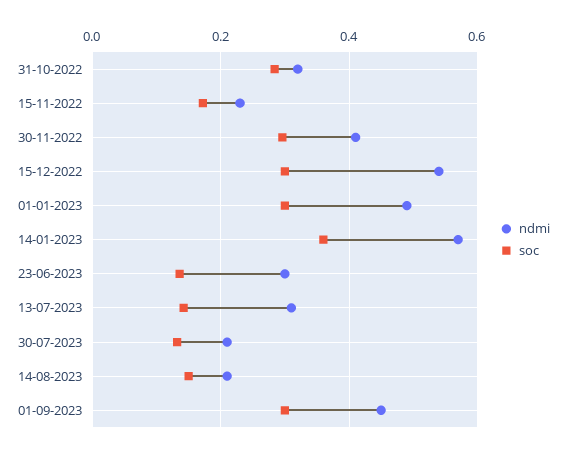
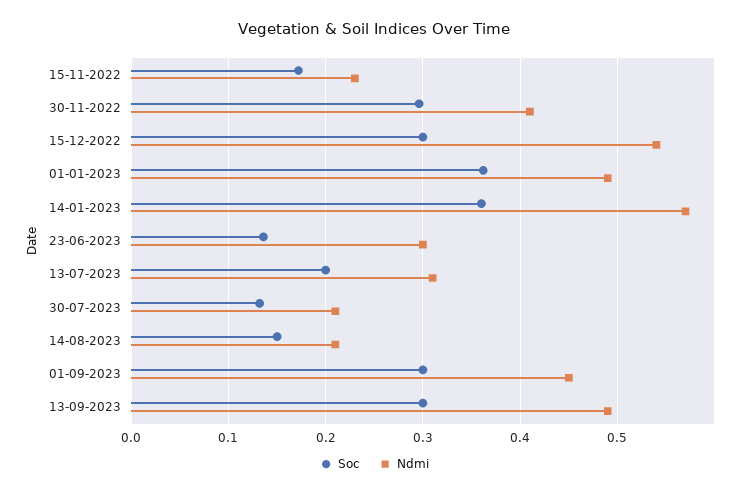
ndmi, 31-10-2022: 0.32 -> none
soc, 31-10-2022: 0.28 -> none
soc, 01-01-2023: 0.3 -> 0.36
soc, 13-07-2023: 0.14 -> 0.2
soc, 13-09-2023: none -> 0.3
ndmi, 13-09-2023: none -> 0.49

